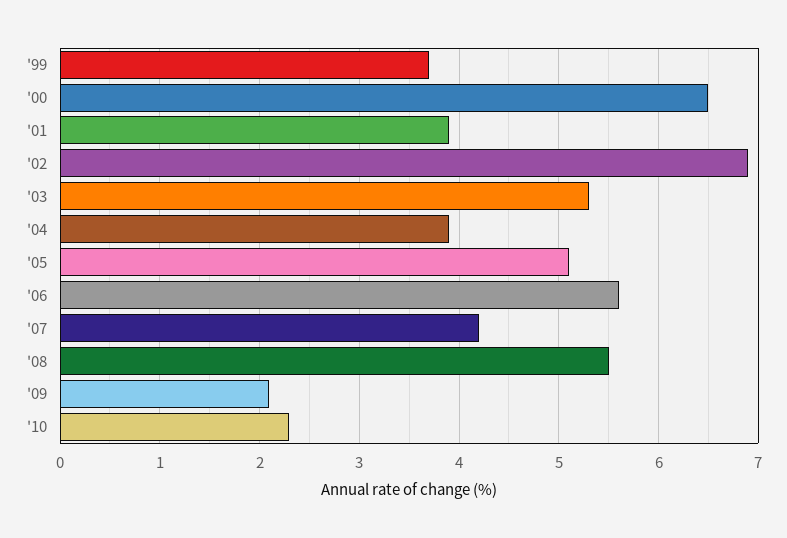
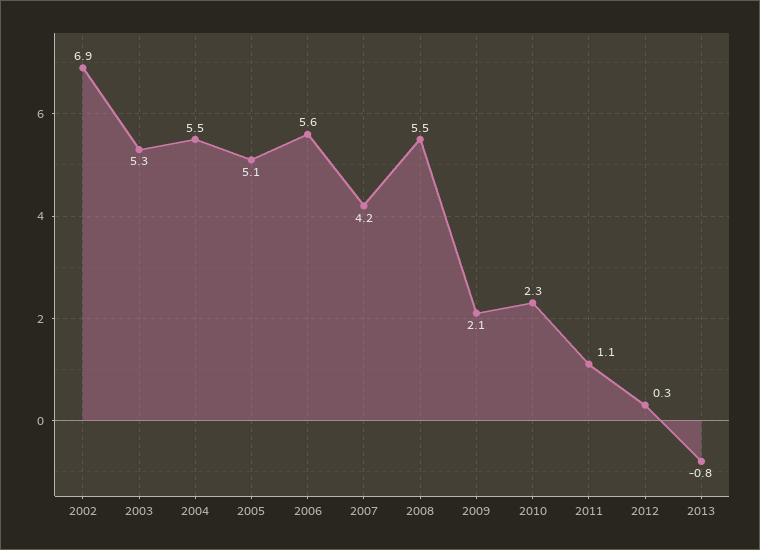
'99: 3.7 -> none
'00: 6.5 -> none
'01: 3.9 -> none
'04: 3.9 -> 5.5
2011: none -> 1.1
2012: none -> 0.3
2013: none -> -0.8

